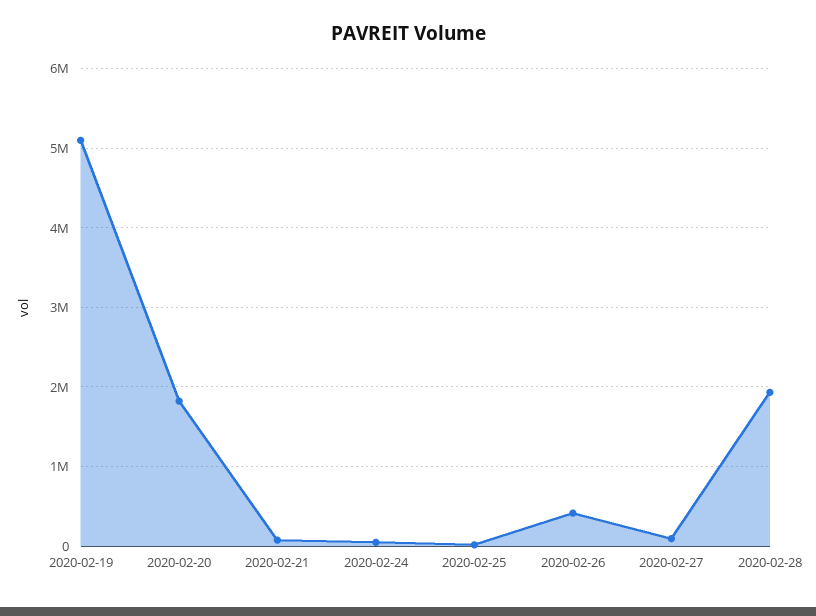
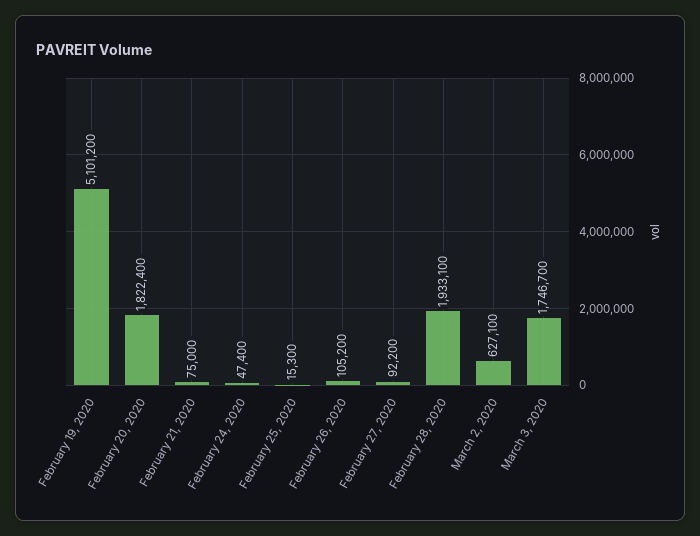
2020-02-26: 400000 -> 105200
March 2, 2020: none -> 627100
March 3, 2020: none -> 1746700

